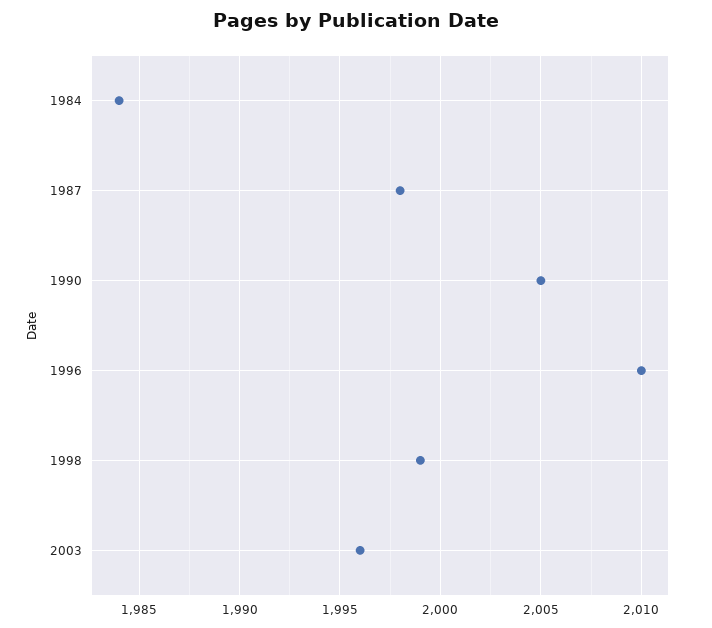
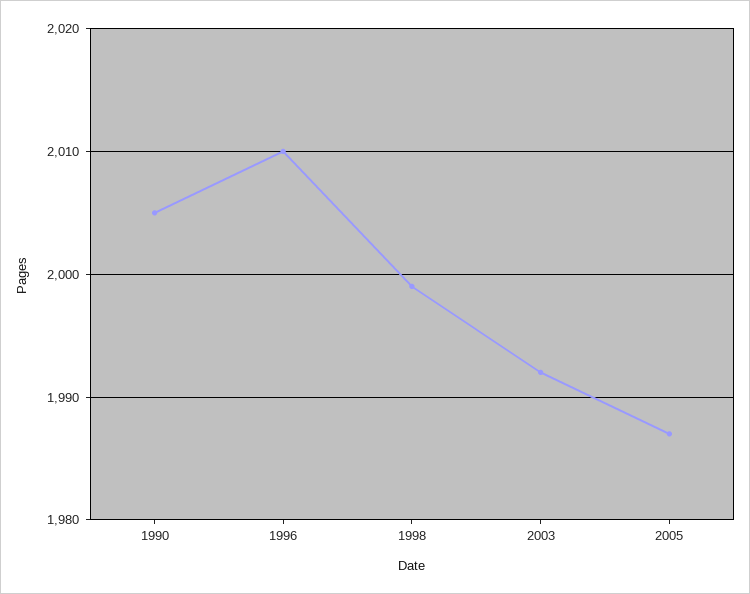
1984: 1984 -> none
1987: 1998 -> none
2003: 1996 -> 1992
2005: none -> 1987

